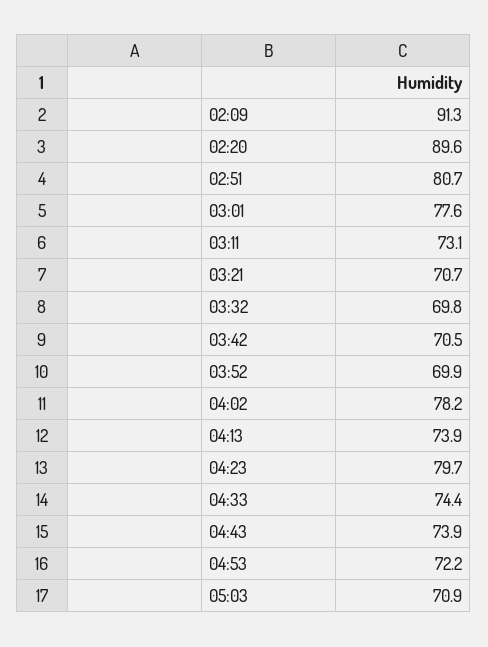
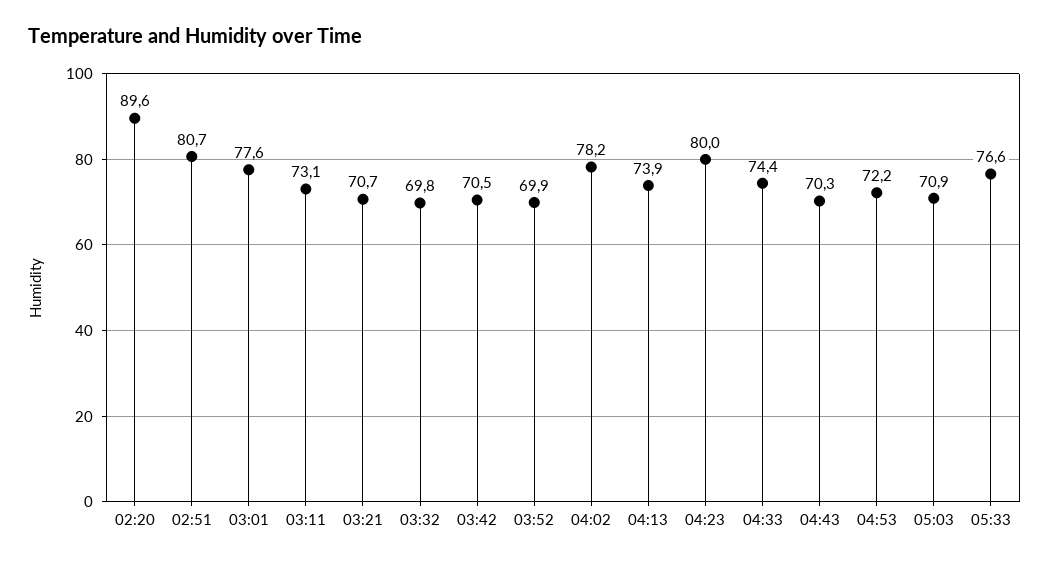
02:09: 91.3 -> none
04:23: 79.7 -> 80
04:43: 73.9 -> 70.3
05:33: none -> 76.6

